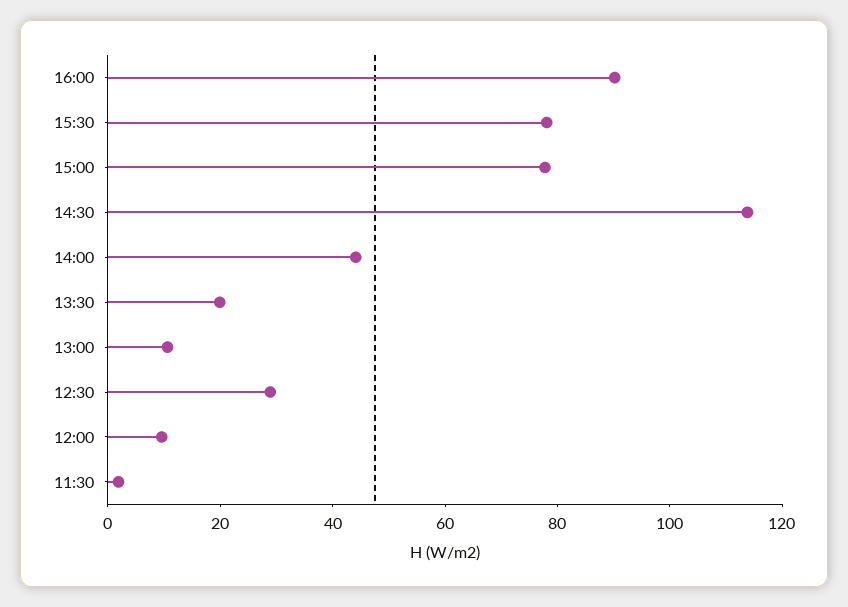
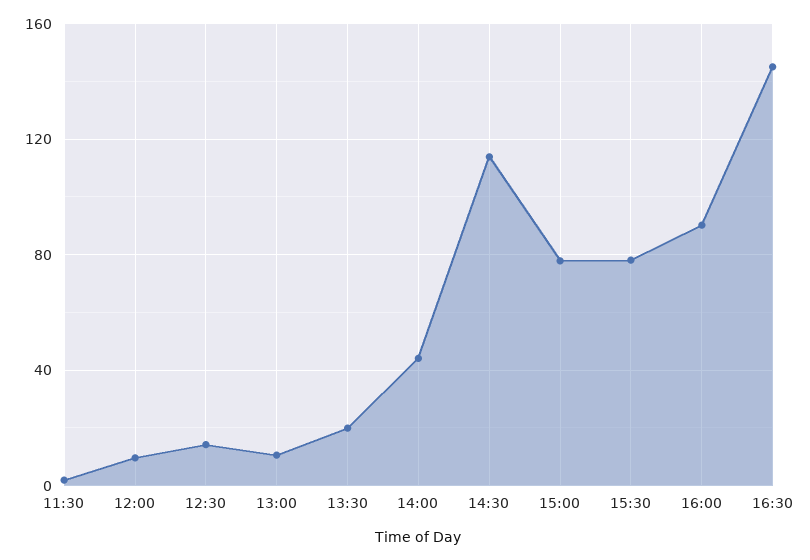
12:30: 30 -> 15
16:30: none -> 145

